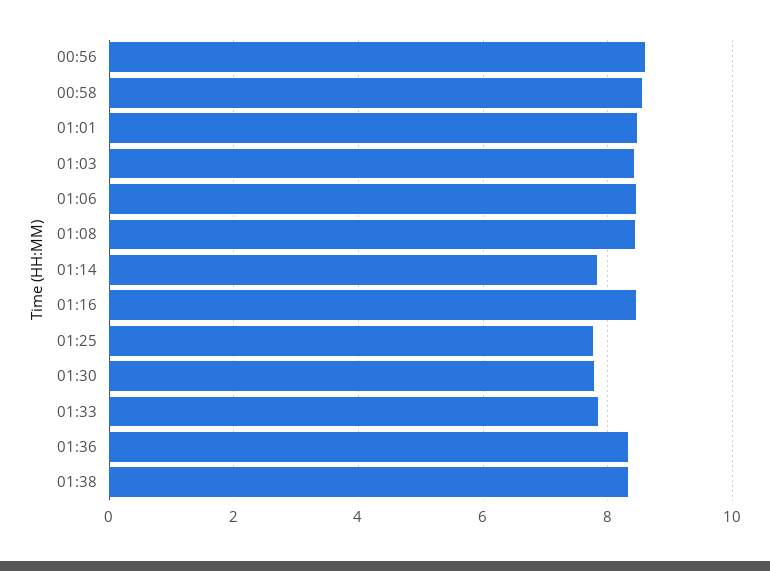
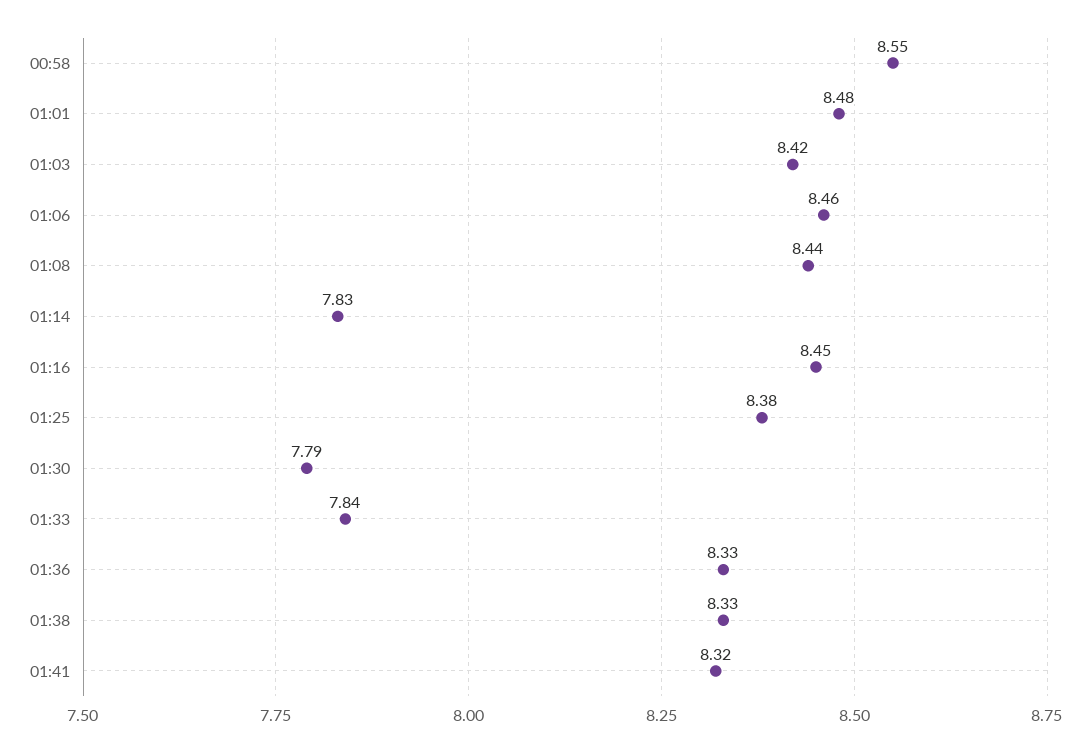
00:56: 8.6 -> none
01:25: 7.8 -> 8.38
01:41: none -> 8.32

